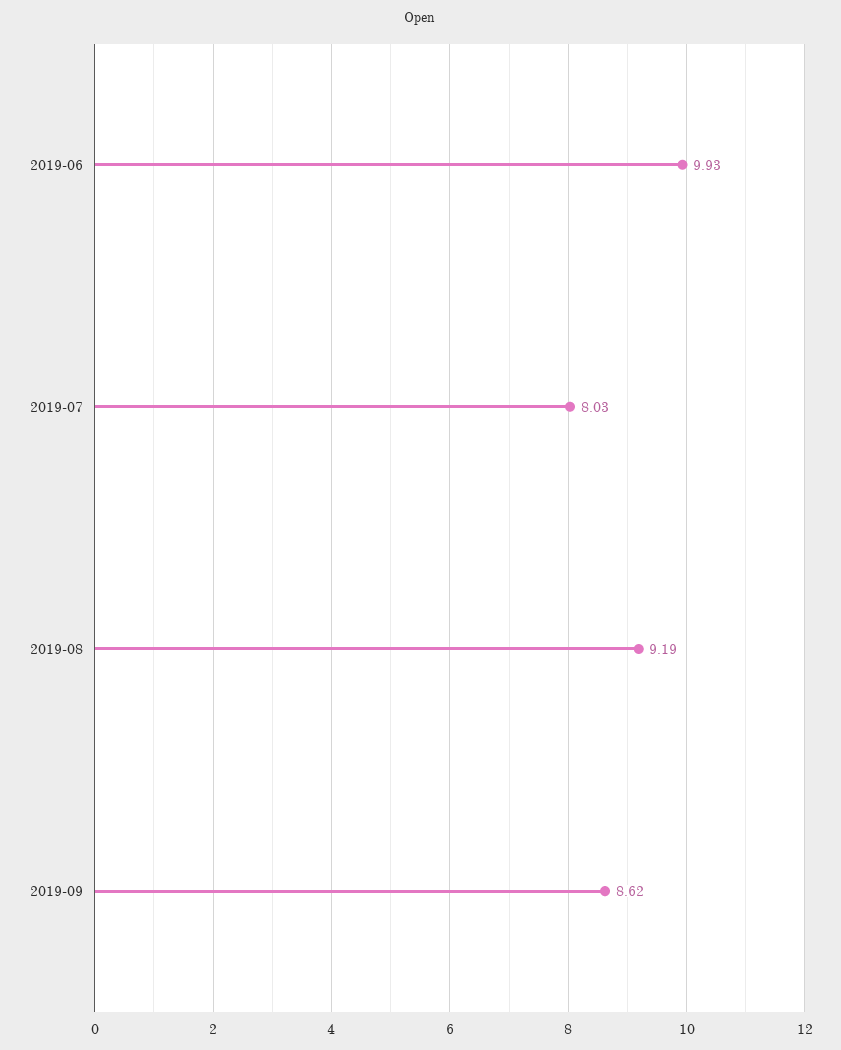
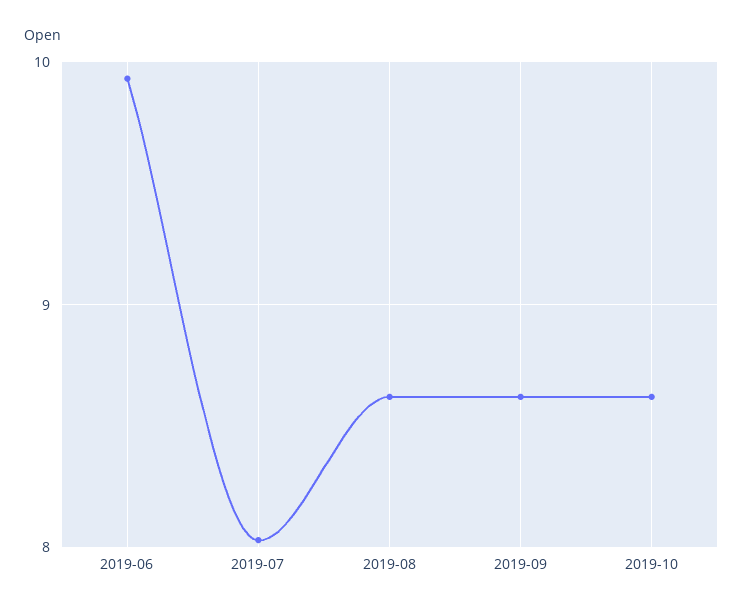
2019-08: 9.19 -> 8.6
2019-10: none -> 8.6

